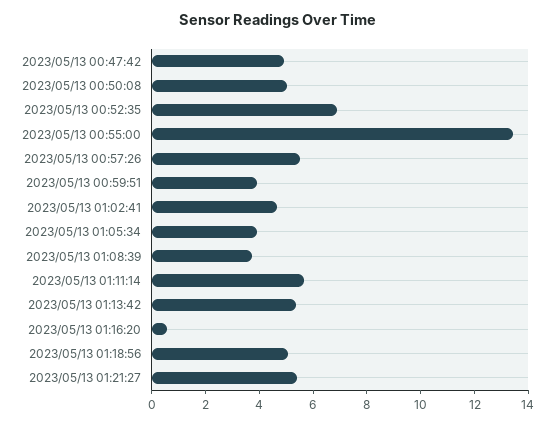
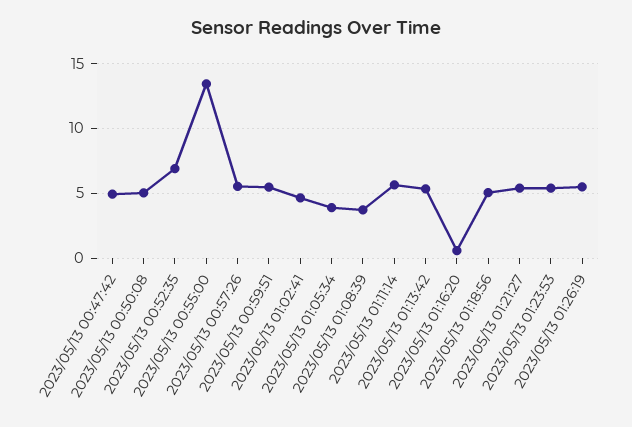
2023/05/13 00:59:51: 4 -> 5.5
2023/05/13 01:23:53: none -> 5.5
2023/05/13 01:26:19: none -> 5.5

